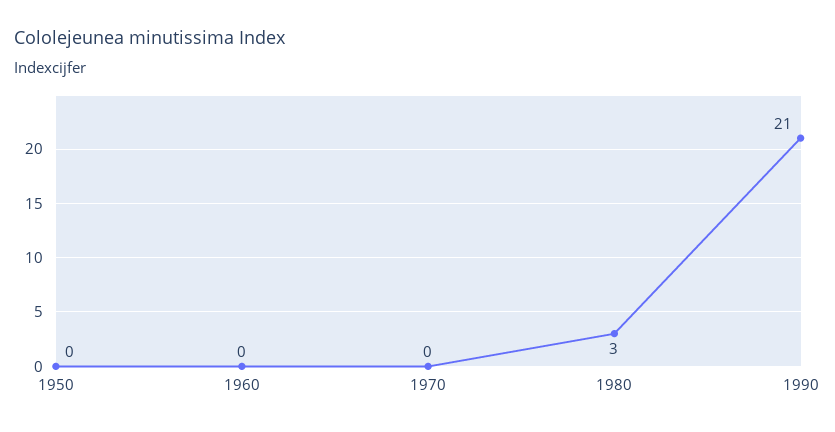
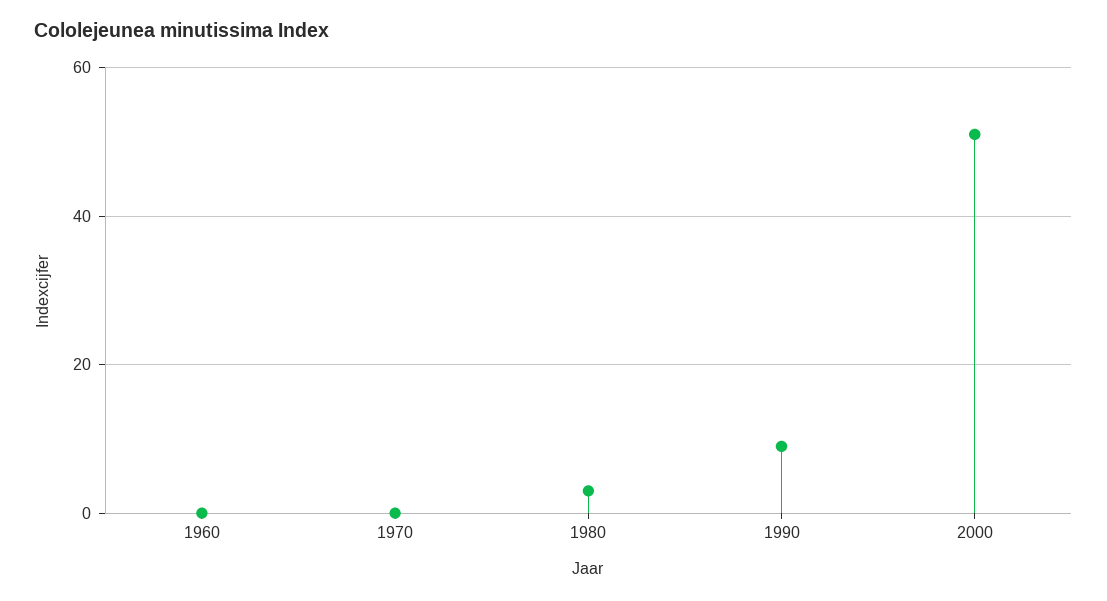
1950: 0 -> none
1990: 21 -> 10
2000: none -> 50

